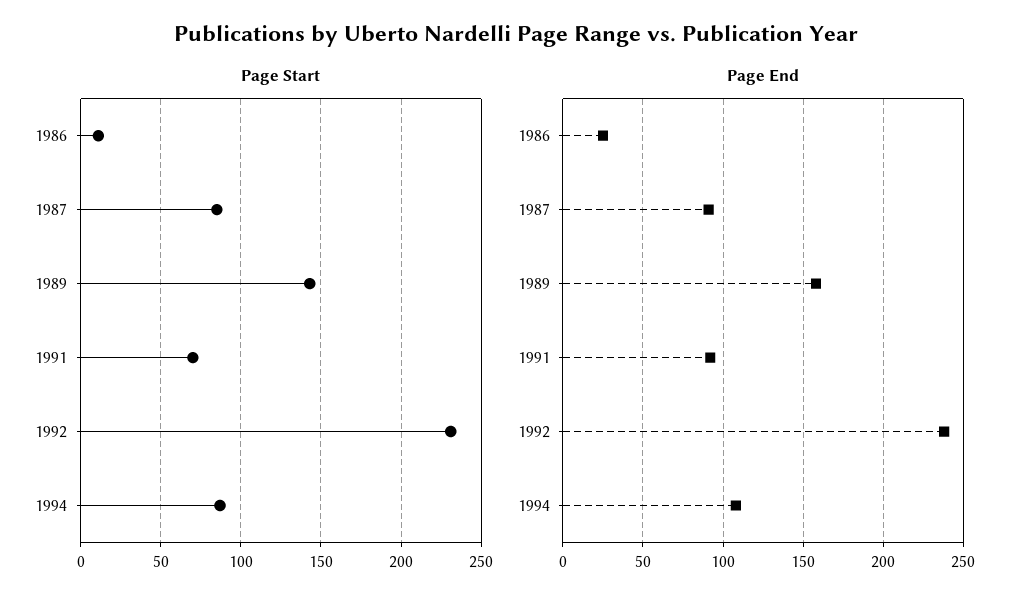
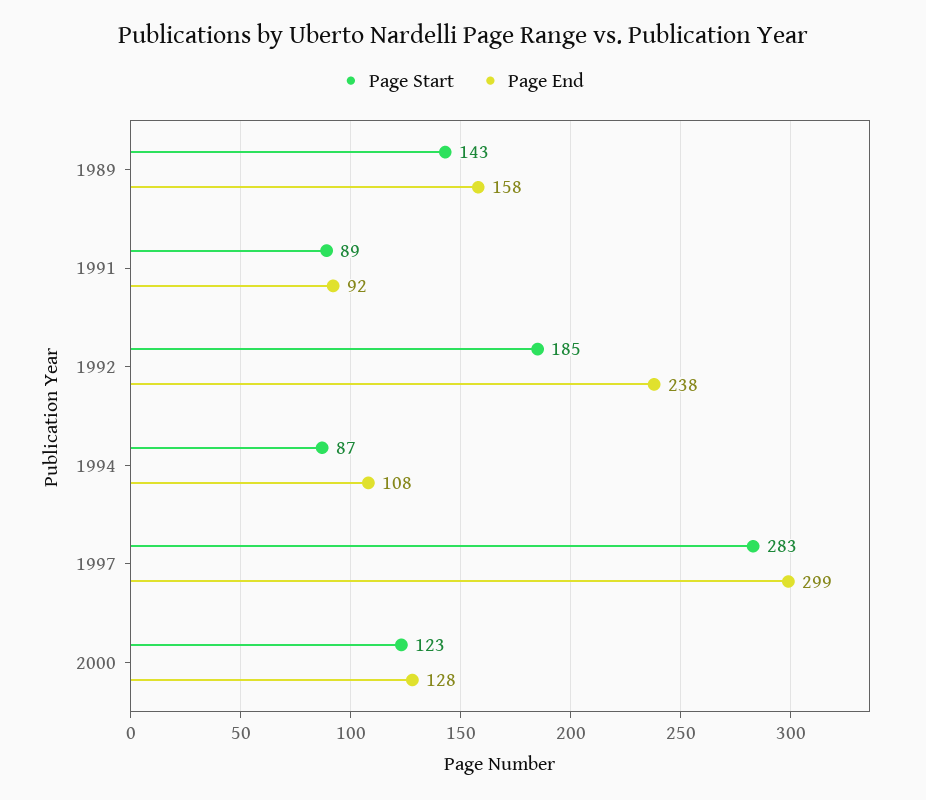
Page Start, 1986: 10 -> none
Page Start, 1987: 85 -> none
Page Start, 1991: 70 -> 89
Page Start, 1992: 230 -> 185
Page End, 1986: 25 -> none
Page End, 1987: 90 -> none
Page Start, 1997: none -> 283
Page End, 1997: none -> 299
Page Start, 2000: none -> 123
Page End, 2000: none -> 128

